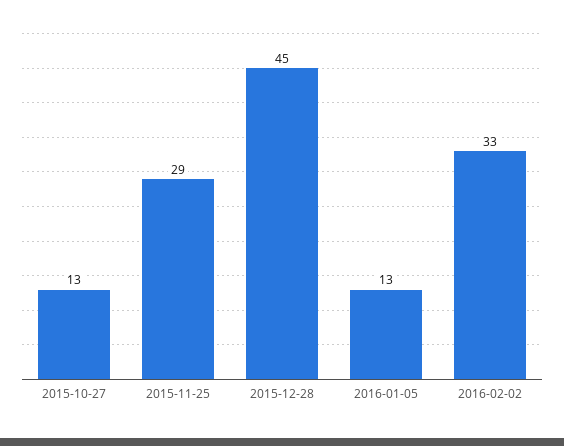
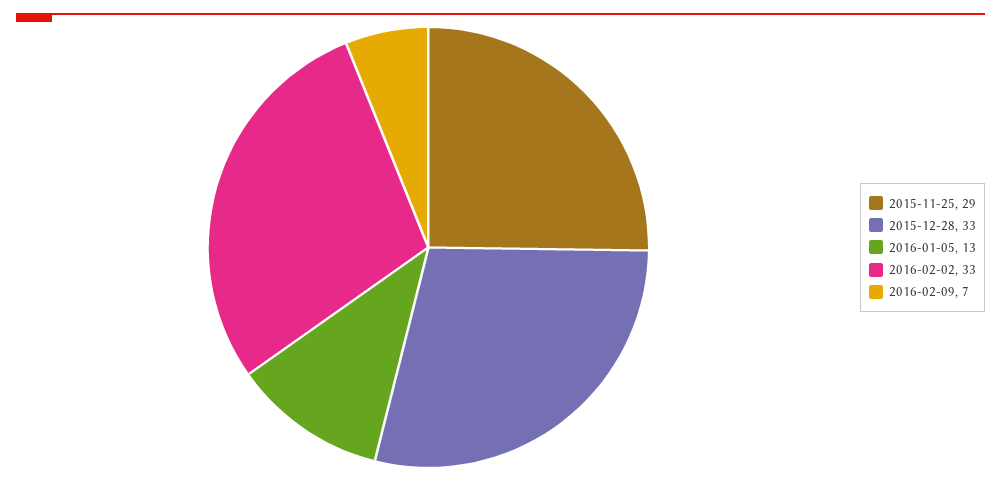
2015-10-27: 13 -> none
2015-12-28: 45 -> 33
2016-02-09: none -> 7

